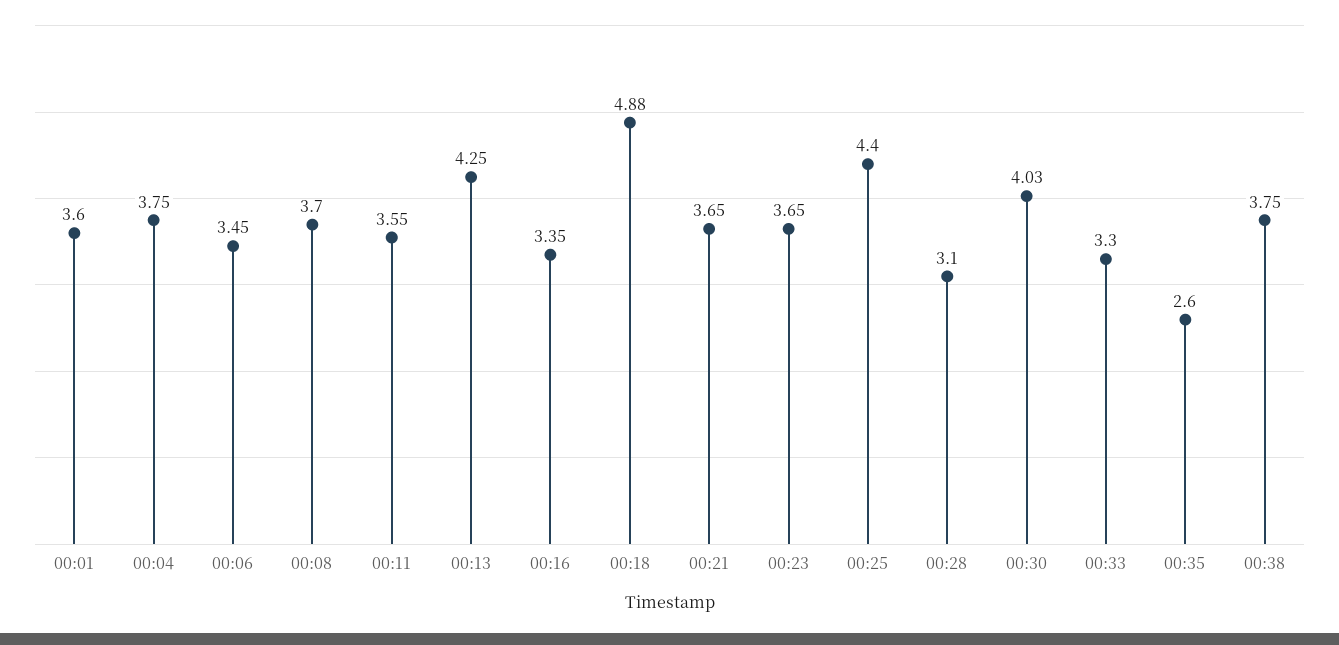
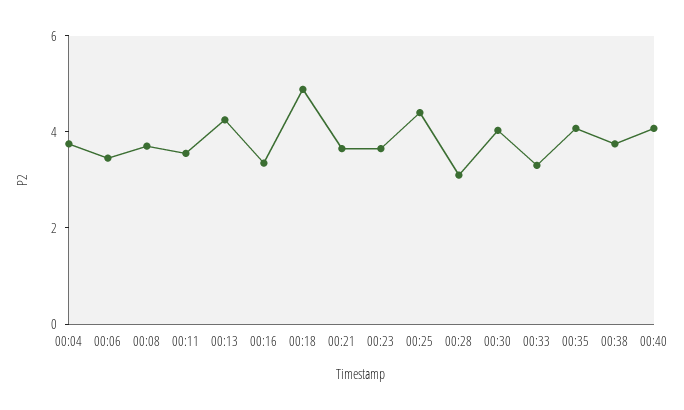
00:01: 3.6 -> none
00:35: 2.6 -> 4
00:40: none -> 4

